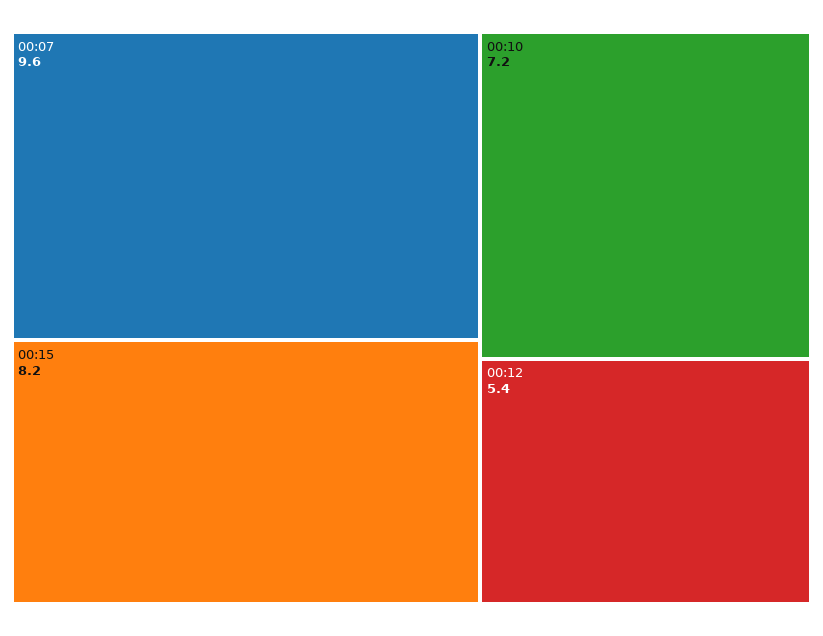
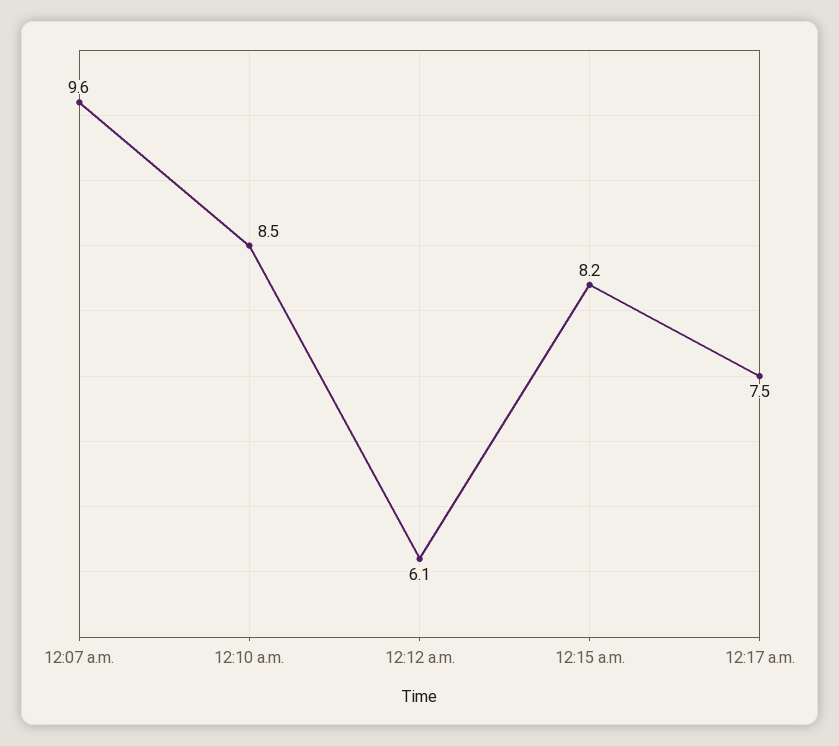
00:10: 7.2 -> 8.5
00:12: 5.4 -> 6.1
12:17 a.m.: none -> 7.5

